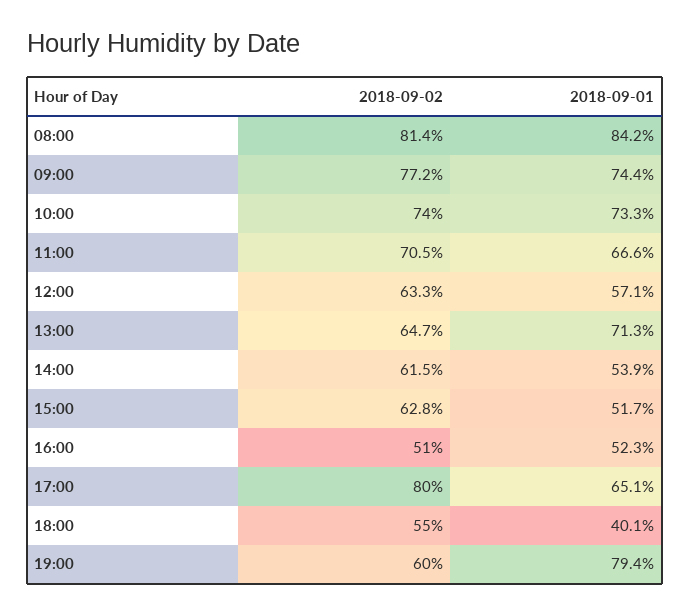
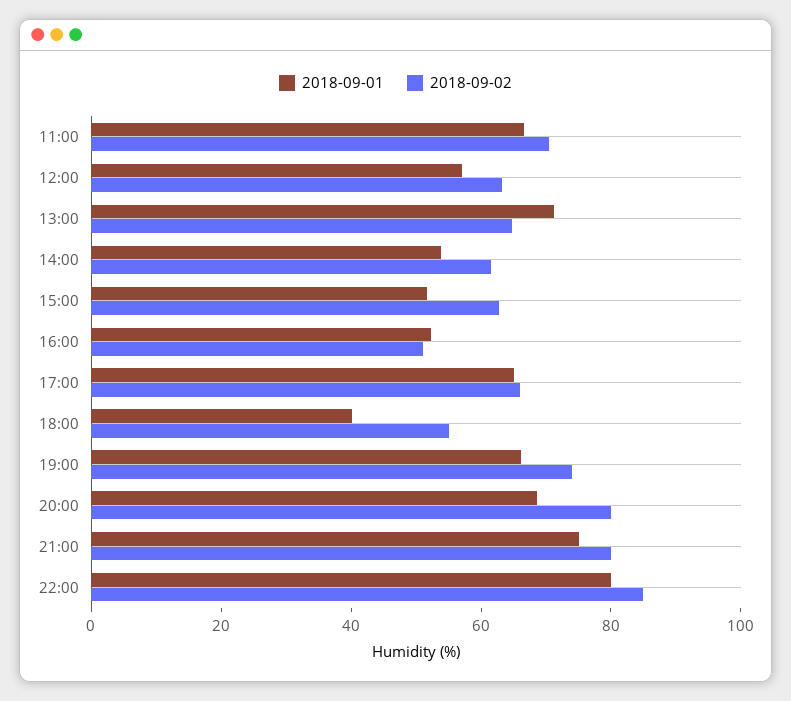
2018-09-02, 08:00: 81.4 -> none
2018-09-01, 08:00: 84.2 -> none
2018-09-02, 09:00: 77.2 -> none
2018-09-01, 09:00: 74.4 -> none
2018-09-02, 10:00: 74 -> none
2018-09-01, 10:00: 73.3 -> none
2018-09-02, 17:00: 80 -> 65
2018-09-02, 19:00: 60 -> 75
2018-09-01, 19:00: 79.4 -> 65
2018-09-01, 20:00: none -> 70
2018-09-02, 20:00: none -> 80
2018-09-01, 21:00: none -> 75
2018-09-02, 21:00: none -> 80
2018-09-01, 22:00: none -> 80
2018-09-02, 22:00: none -> 85

